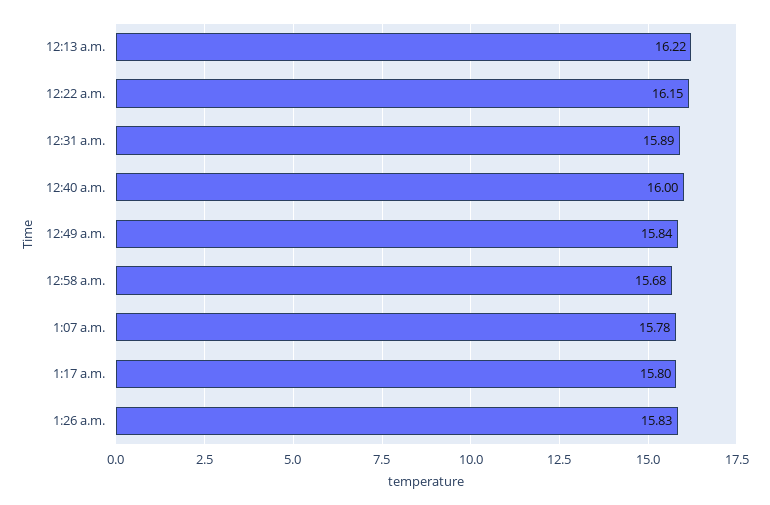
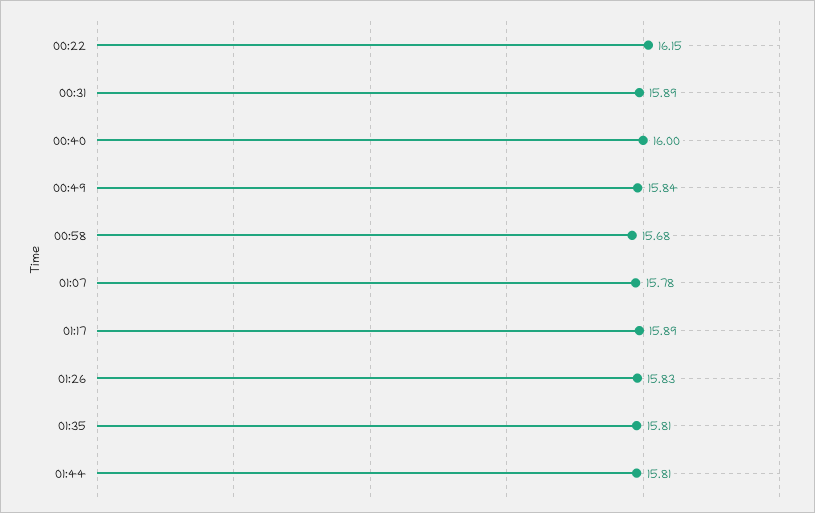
12:13 a.m.: 16.22 -> none
1:17 a.m.: 15.8 -> 15.89
01:35: none -> 15.81
01:44: none -> 15.81

